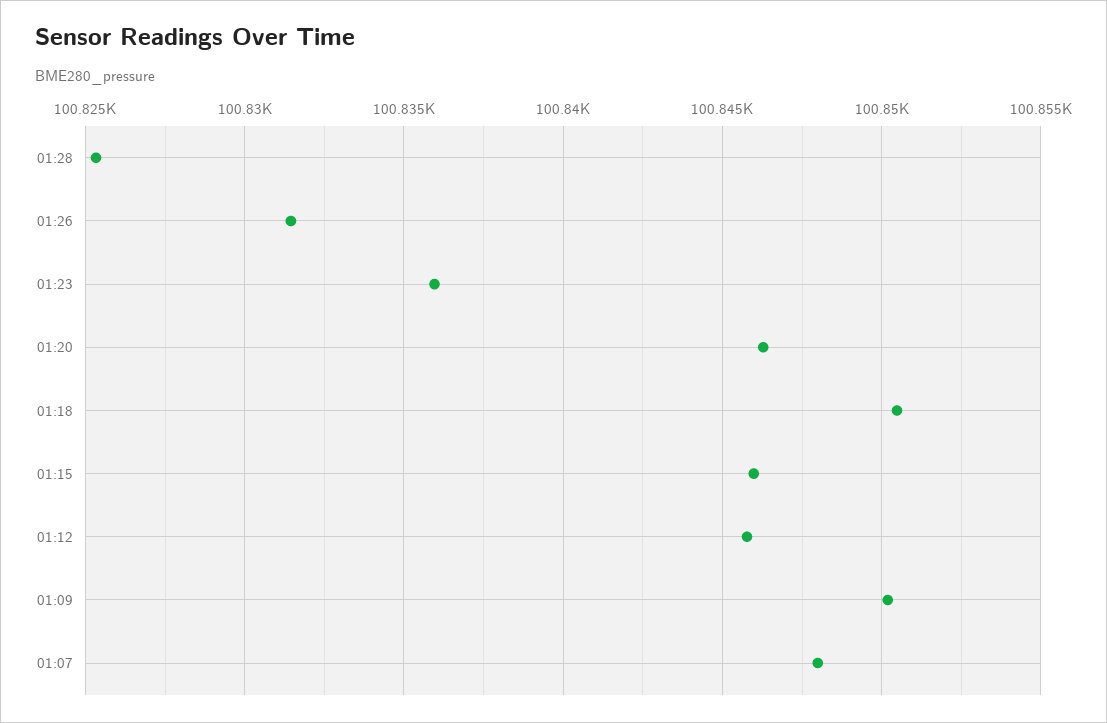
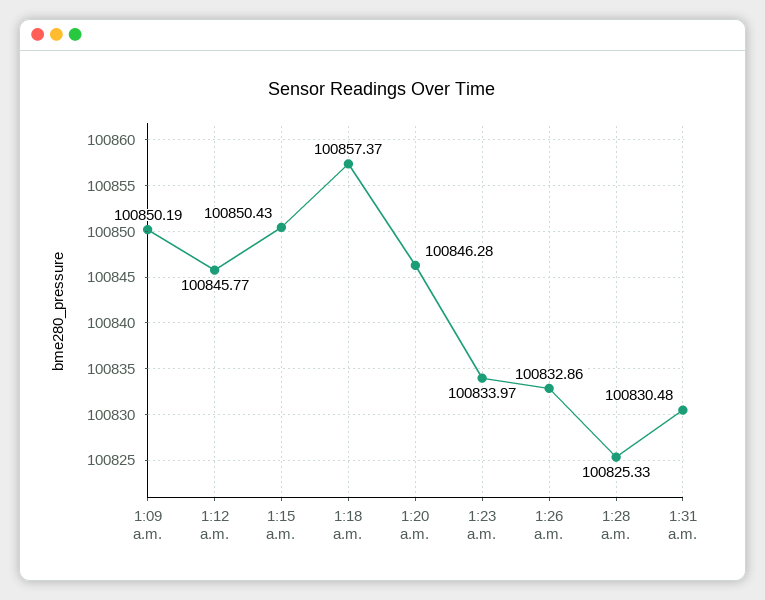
01:26: 100831.5 -> 100832.86
01:23: 100836 -> 100833.97
01:18: 100850.5 -> 100857.37
01:15: 100846 -> 100850.43
01:07: 100848 -> none
1:31 a.m.: none -> 100830.48

